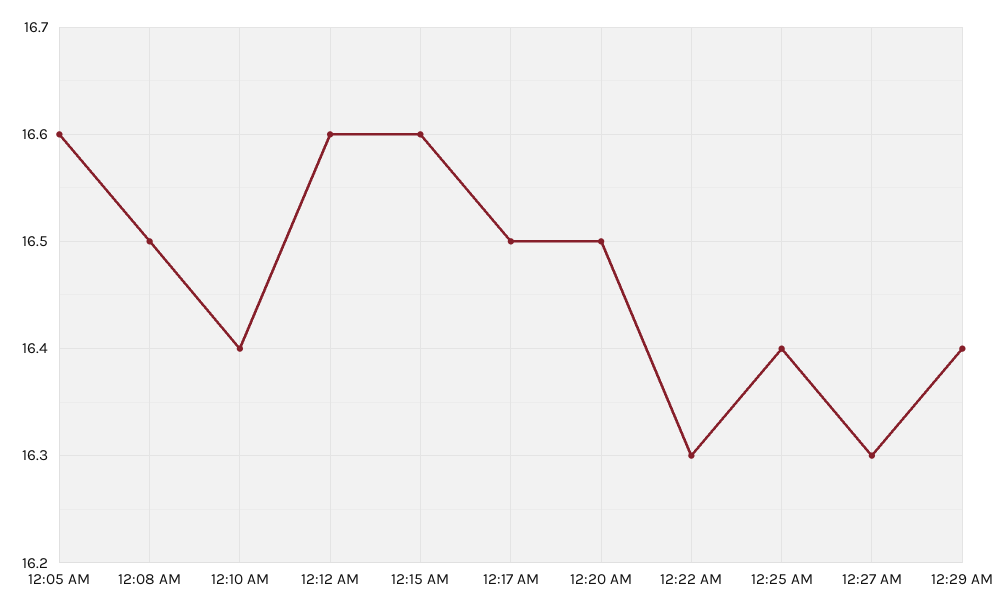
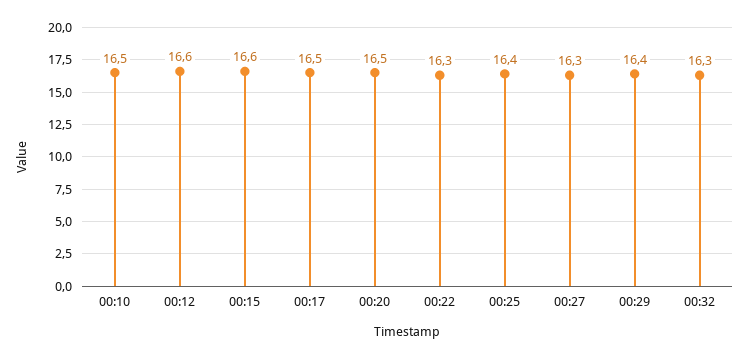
12:05 AM: 16.6 -> none
12:08 AM: 16.5 -> none
12:10 AM: 16.4 -> 16.5
00:32: none -> 16.3

